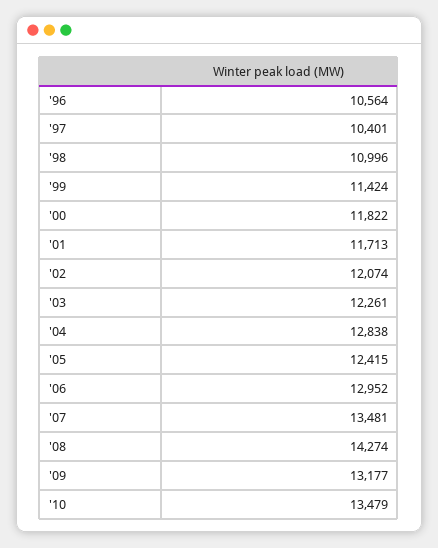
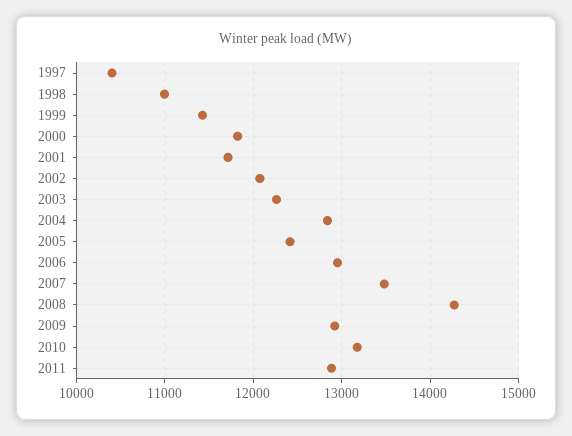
'96: 10564 -> none
'09: 13177 -> 12900
'10: 13479 -> 13200
2011: none -> 12900

